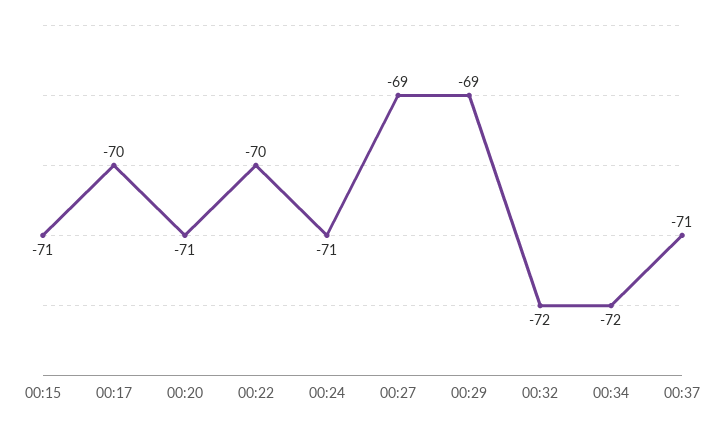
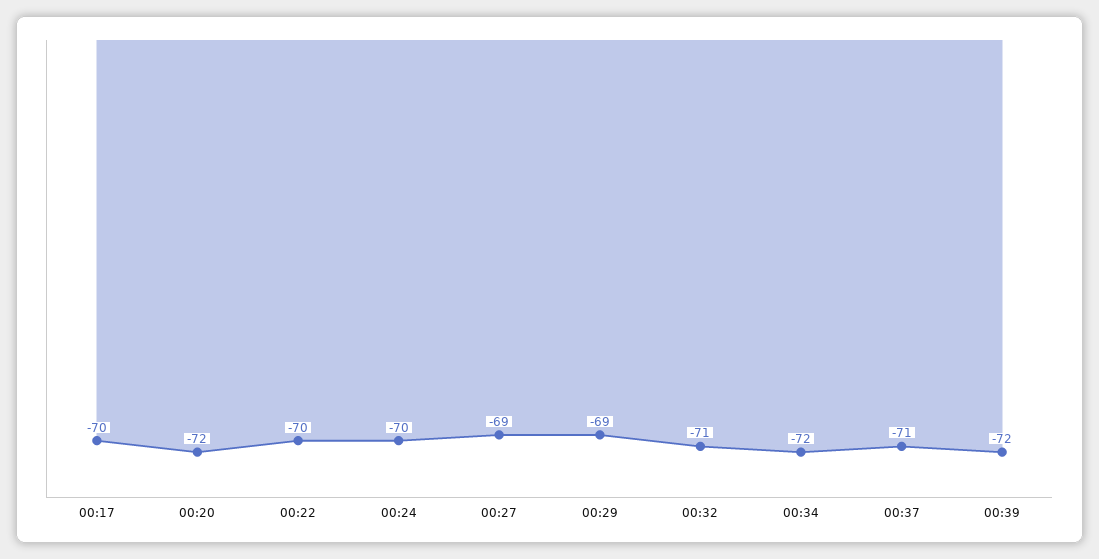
00:15: -71 -> none
00:20: -71 -> -72
00:24: -71 -> -70
00:32: -72 -> -71
00:39: none -> -72

